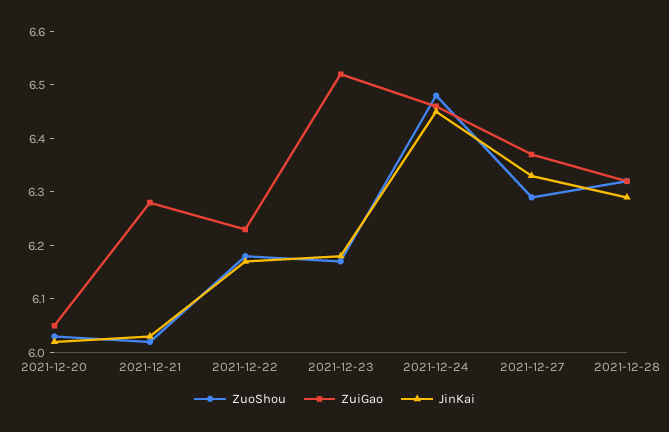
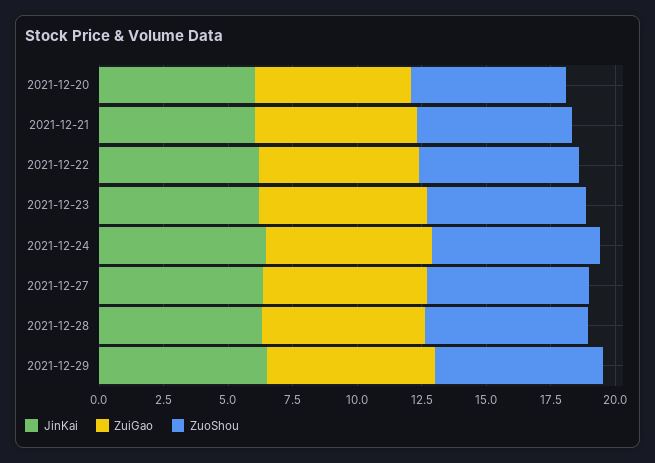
JinKai, 2021-12-29: none -> 6.5
ZuiGao, 2021-12-29: none -> 6.5
ZuoShou, 2021-12-29: none -> 6.5

